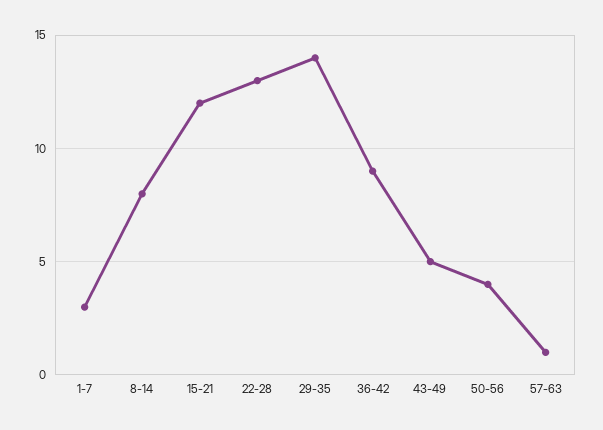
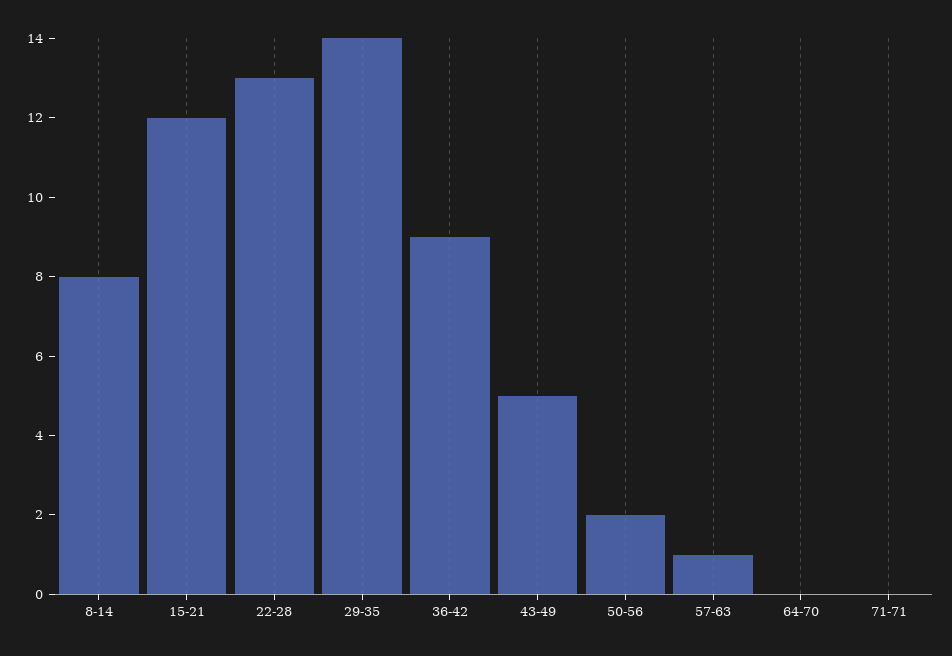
1-7: 3 -> none
50-56: 4 -> 2
64-70: none -> 0
71-71: none -> 0

